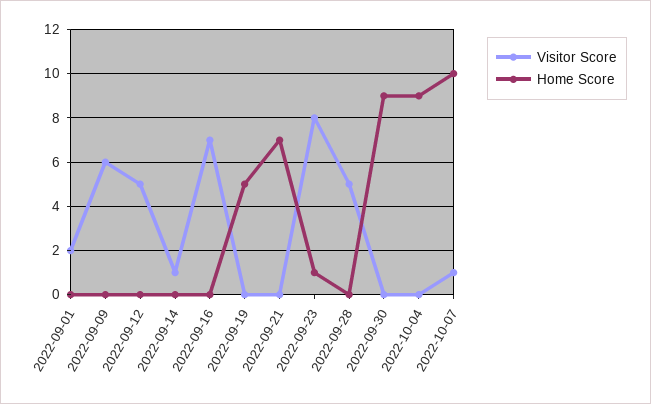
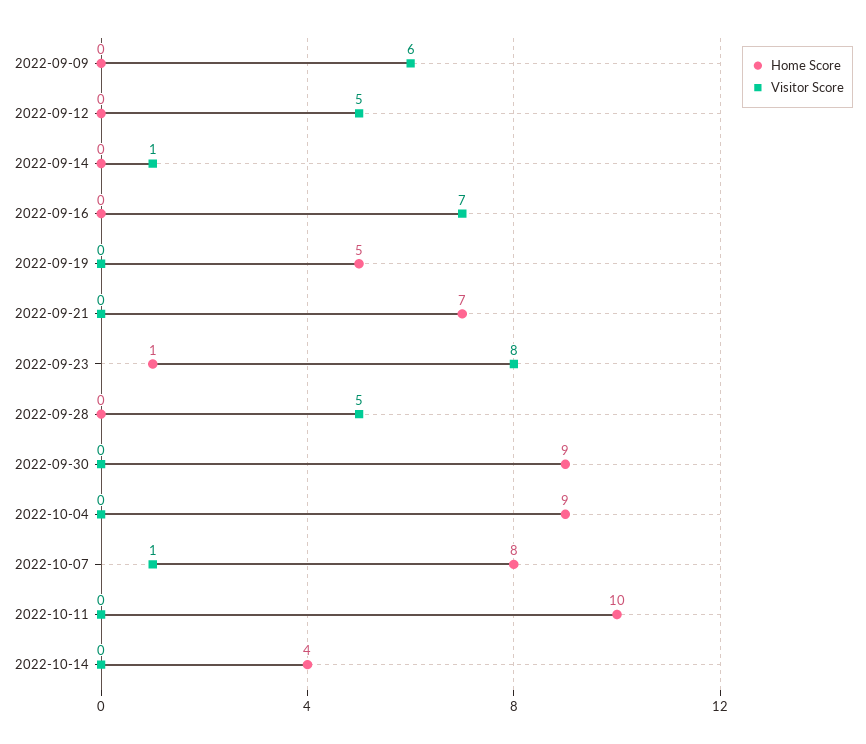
Visitor Score, 2022-09-01: 2 -> none
Home Score, 2022-09-01: 0 -> none
Home Score, 2022-10-07: 10 -> 8
Home Score, 2022-10-11: none -> 10
Visitor Score, 2022-10-11: none -> 0
Home Score, 2022-10-14: none -> 4
Visitor Score, 2022-10-14: none -> 0

